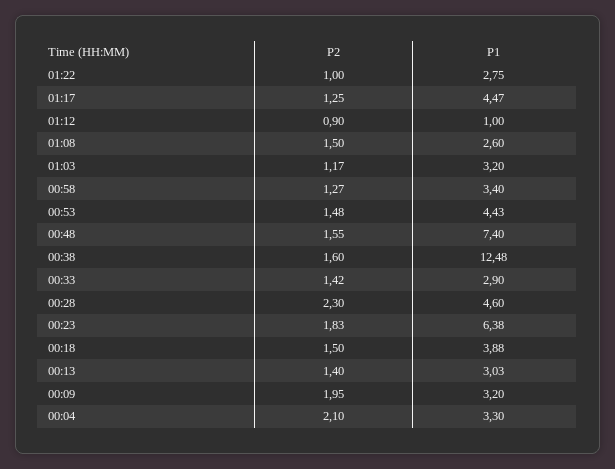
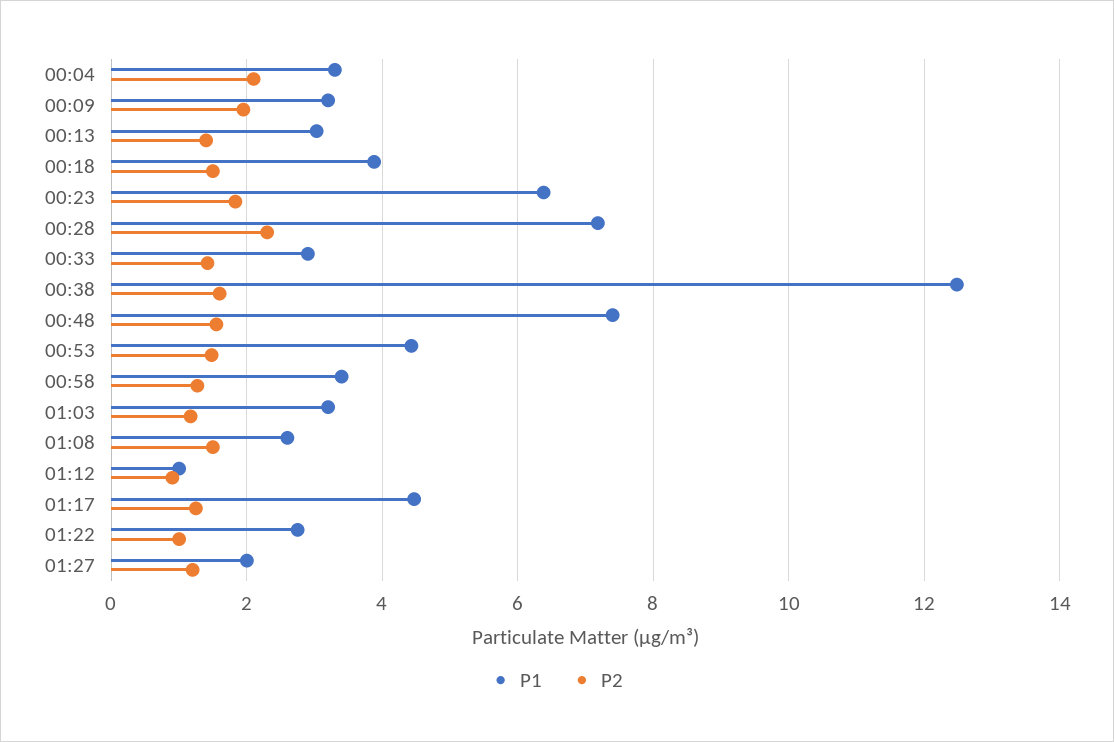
P1, 00:28: 4.6 -> 7.2
P1, 01:27: none -> 2
P2, 01:27: none -> 1.2

